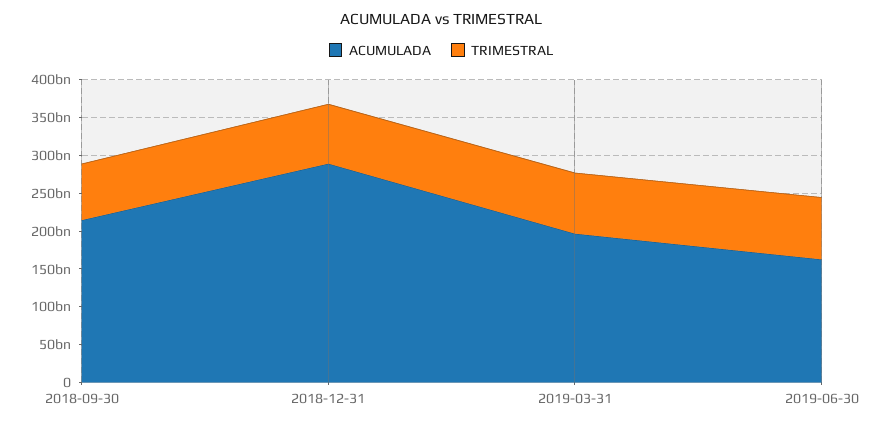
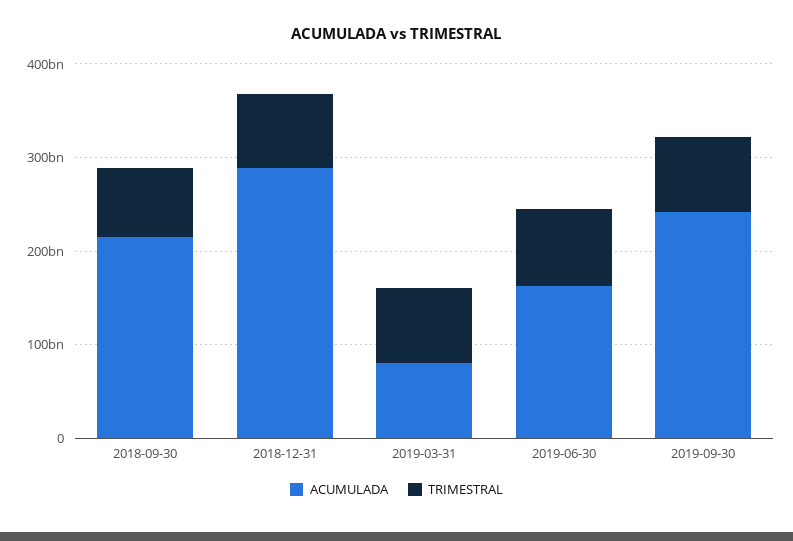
ACUMULADA, 2019-03-31: 200000000000 -> 80000000000
ACUMULADA, 2019-09-30: none -> 240000000000
TRIMESTRAL, 2019-09-30: none -> 80000000000

